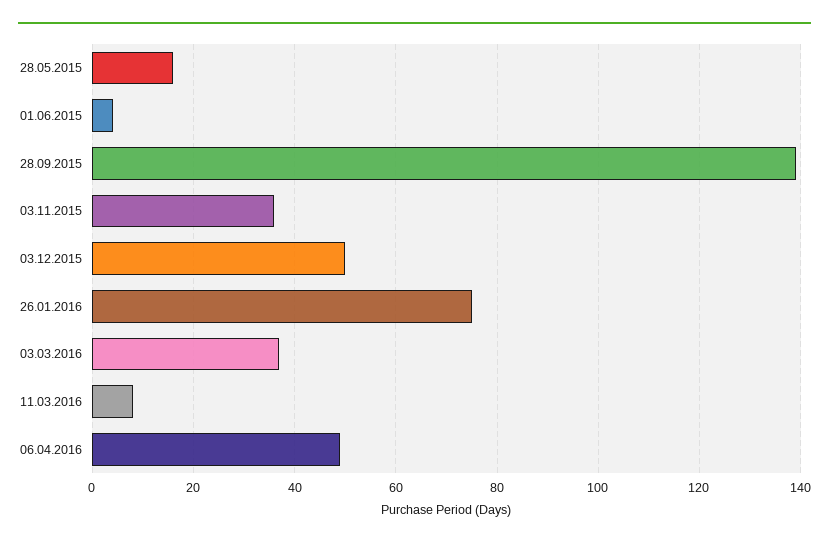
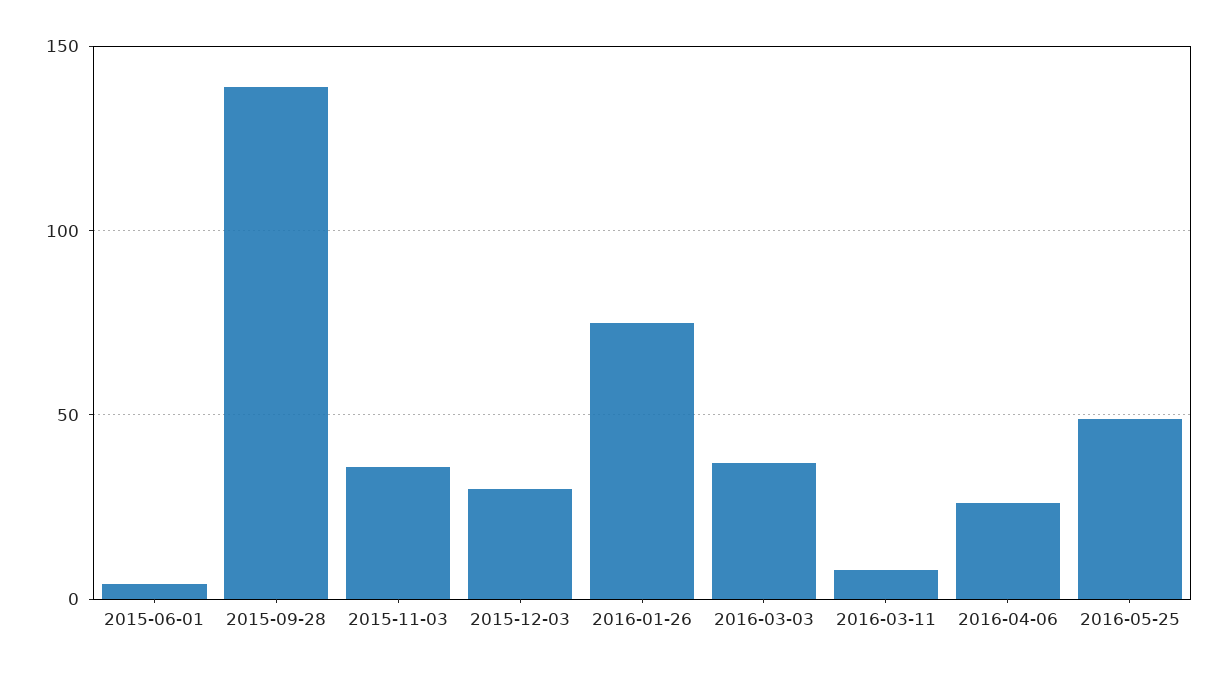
28.05.2015: 15 -> none
03.12.2015: 50 -> 30
06.04.2016: 50 -> 25
2016-05-25: none -> 50

